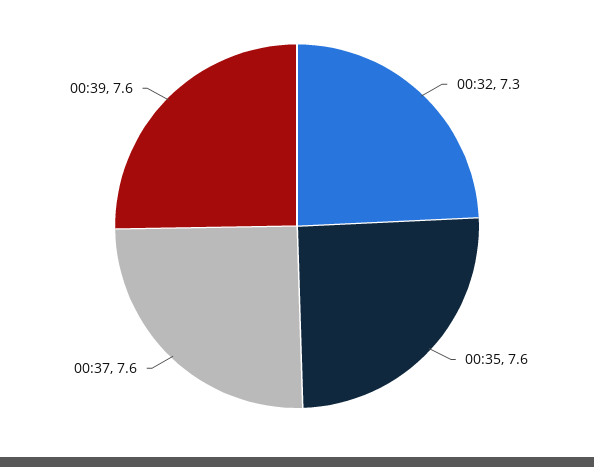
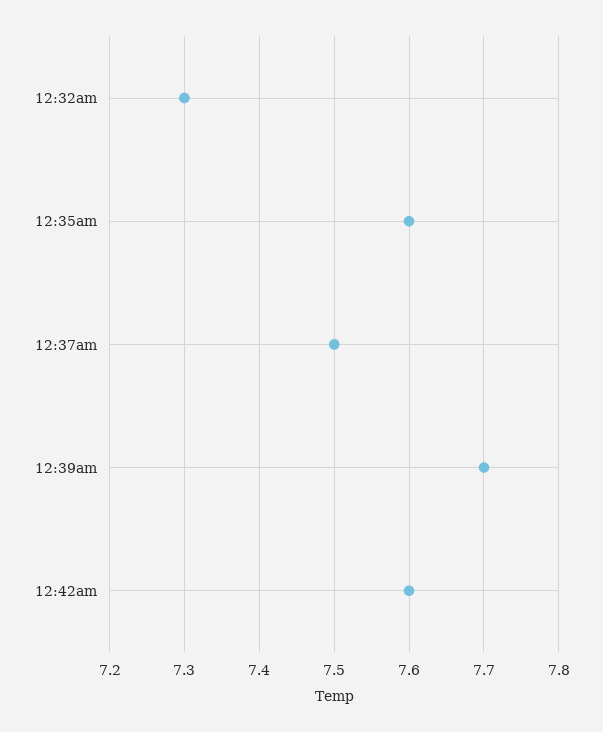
00:37: 7.6 -> 7.5
00:39: 7.6 -> 7.7
12:42am: none -> 7.6

